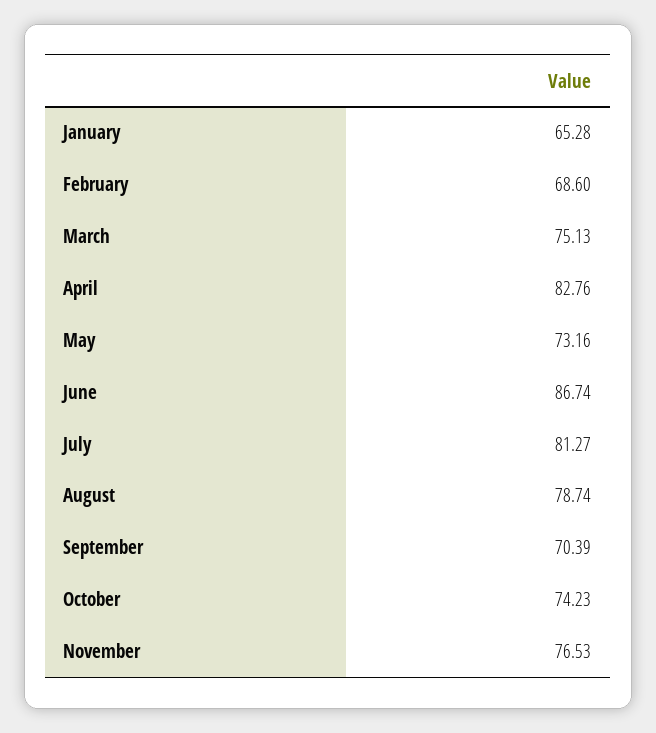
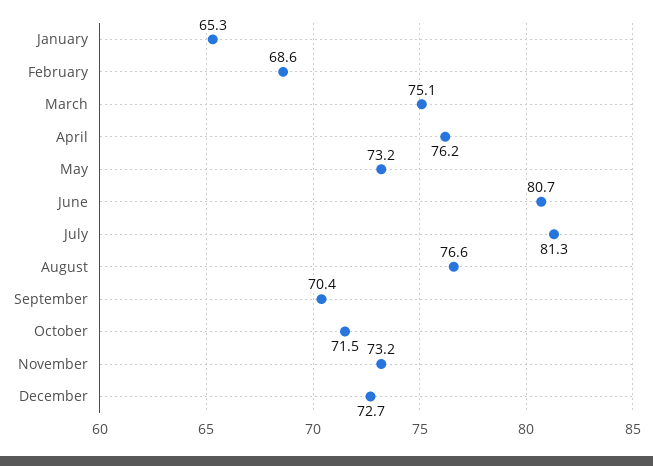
April: 82.76 -> 76.2
June: 86.74 -> 80.7
August: 78.74 -> 76.6
October: 74.23 -> 71.5
November: 76.53 -> 73.2
December: none -> 72.7

